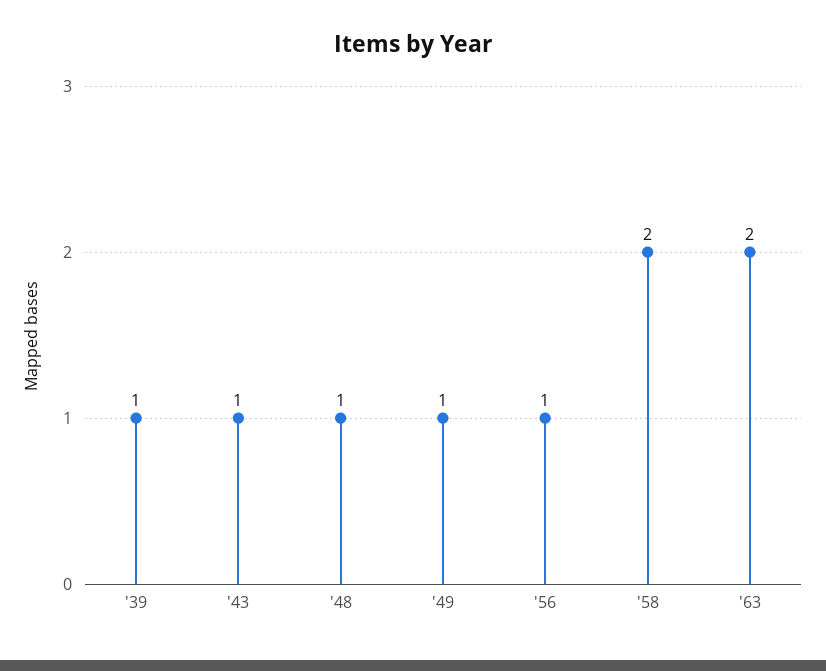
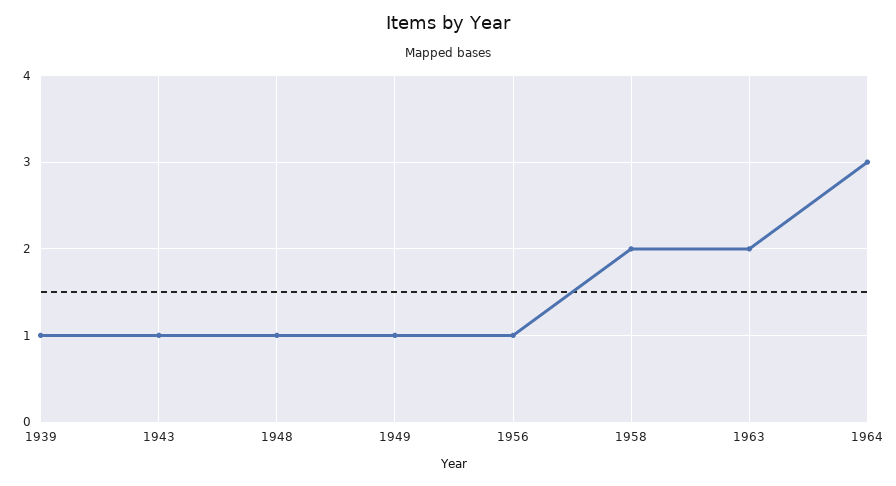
1964: none -> 3

